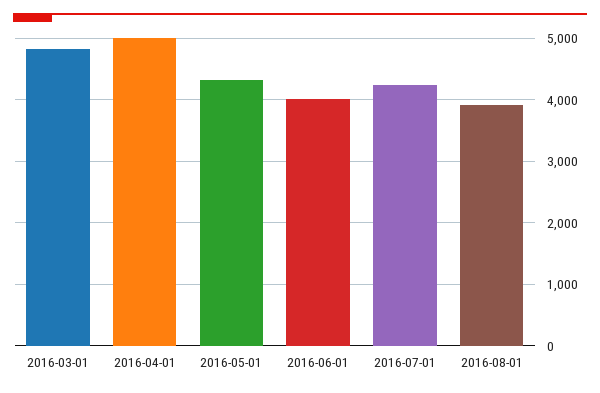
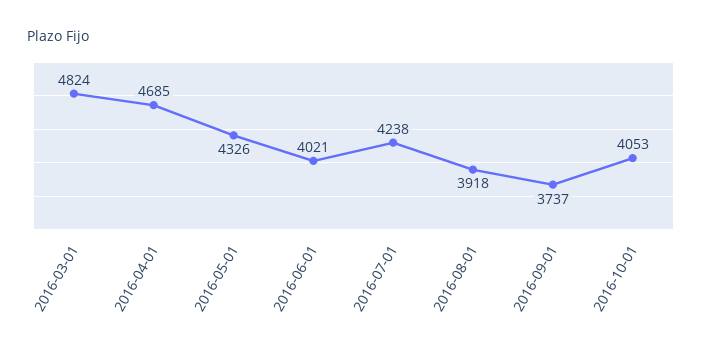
2016-04-01: 5000 -> 4685
2016-09-01: none -> 3737
2016-10-01: none -> 4053

